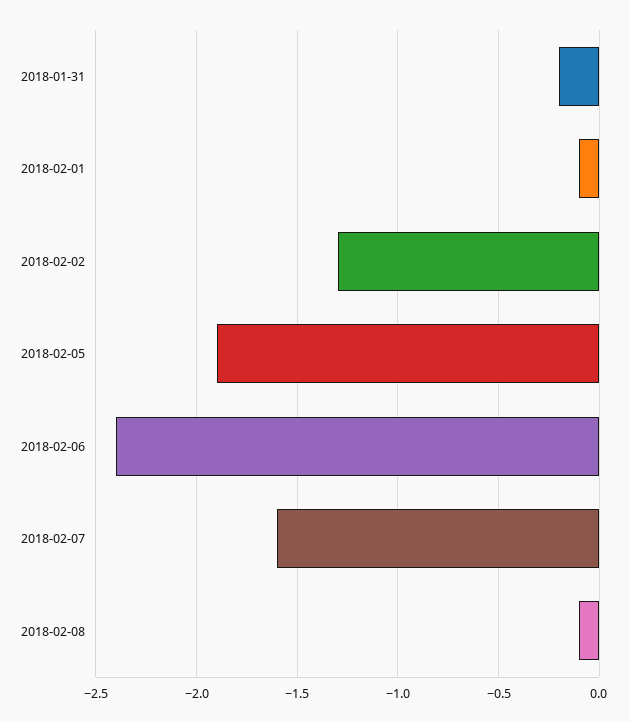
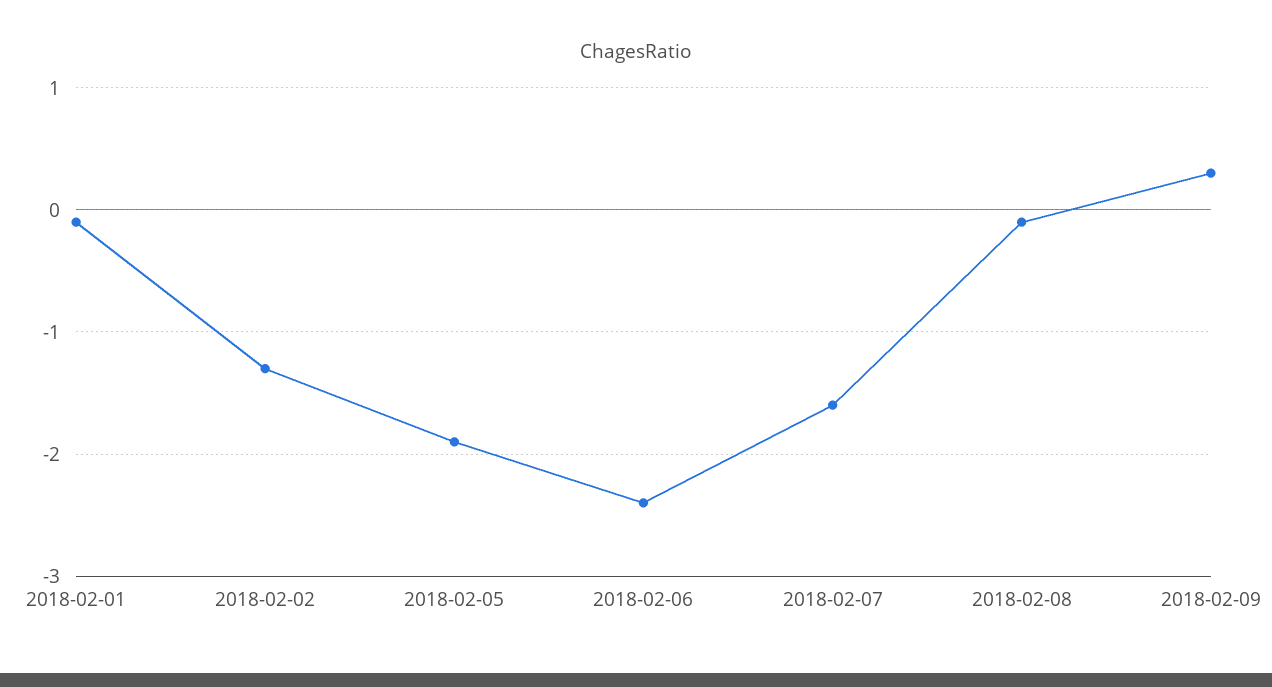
2018-01-31: -0.2 -> none
2018-02-09: none -> 0.3

